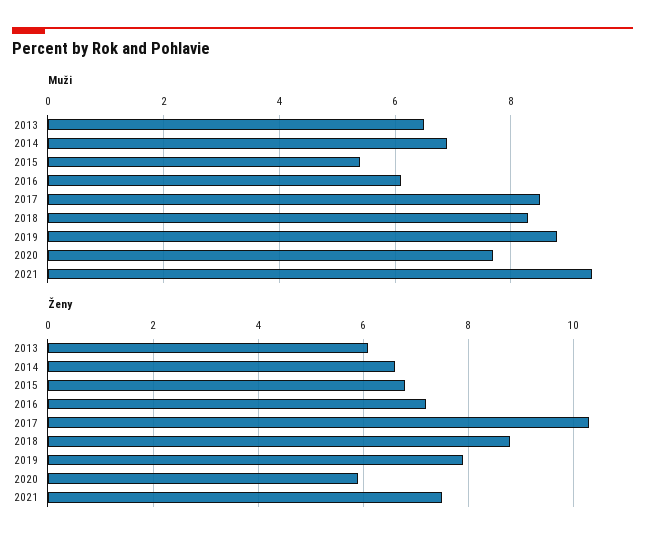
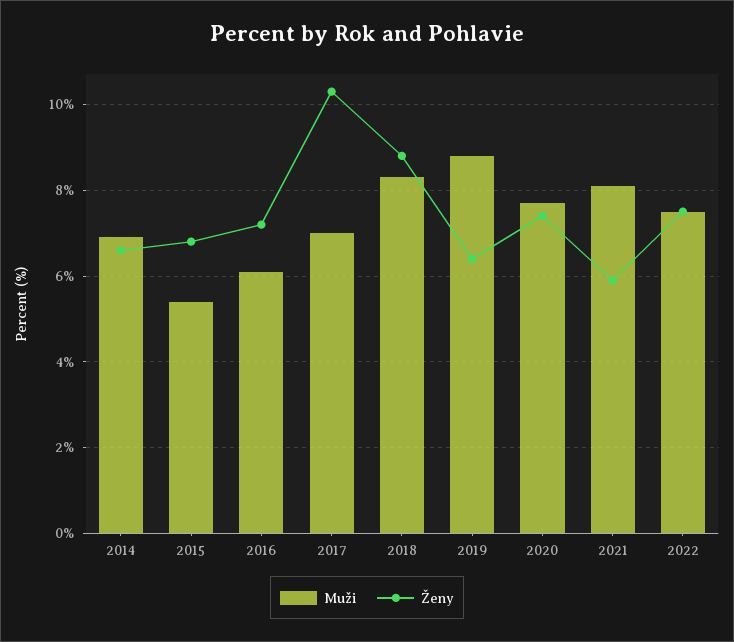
Muži, 2013: 6.5 -> none
Muži, 2017: 8.5 -> 7
Muži, 2021: 9.5 -> 8
Ženy, 2013: 6 -> none
Ženy, 2019: 8 -> 6.5
Ženy, 2020: 6 -> 7.5
Ženy, 2021: 7.5 -> 6
Muži, 2022: none -> 7.5
Ženy, 2022: none -> 7.5

